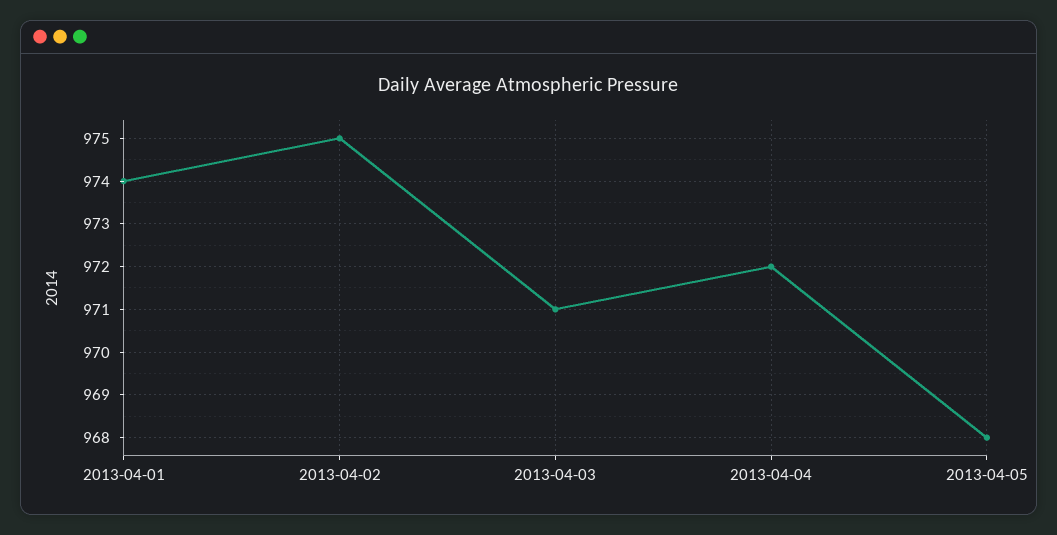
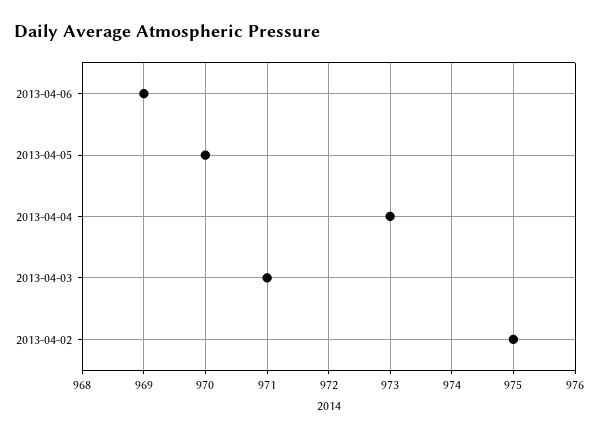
2013-04-01: 974 -> none
2013-04-04: 972 -> 973
2013-04-05: 968 -> 970
2013-04-06: none -> 969

